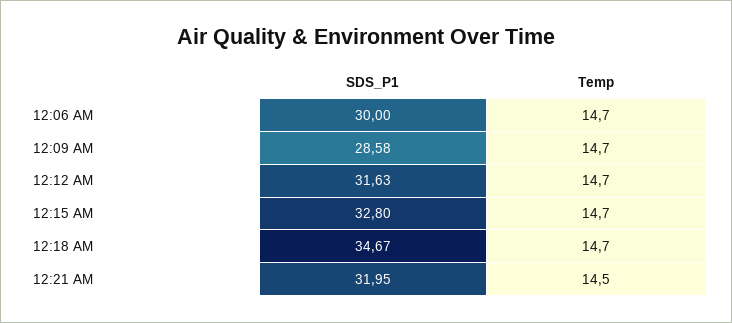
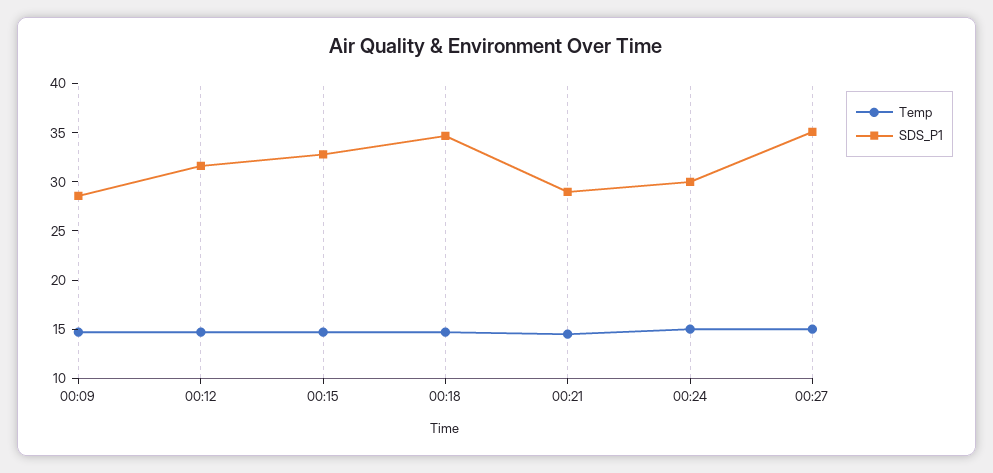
SDS_P1, 12:06 AM: 30 -> none
Temp, 12:06 AM: 14.7 -> none
SDS_P1, 12:21 AM: 31.95 -> 29
Temp, 00:24: none -> 15
SDS_P1, 00:24: none -> 30
Temp, 00:27: none -> 15
SDS_P1, 00:27: none -> 35

